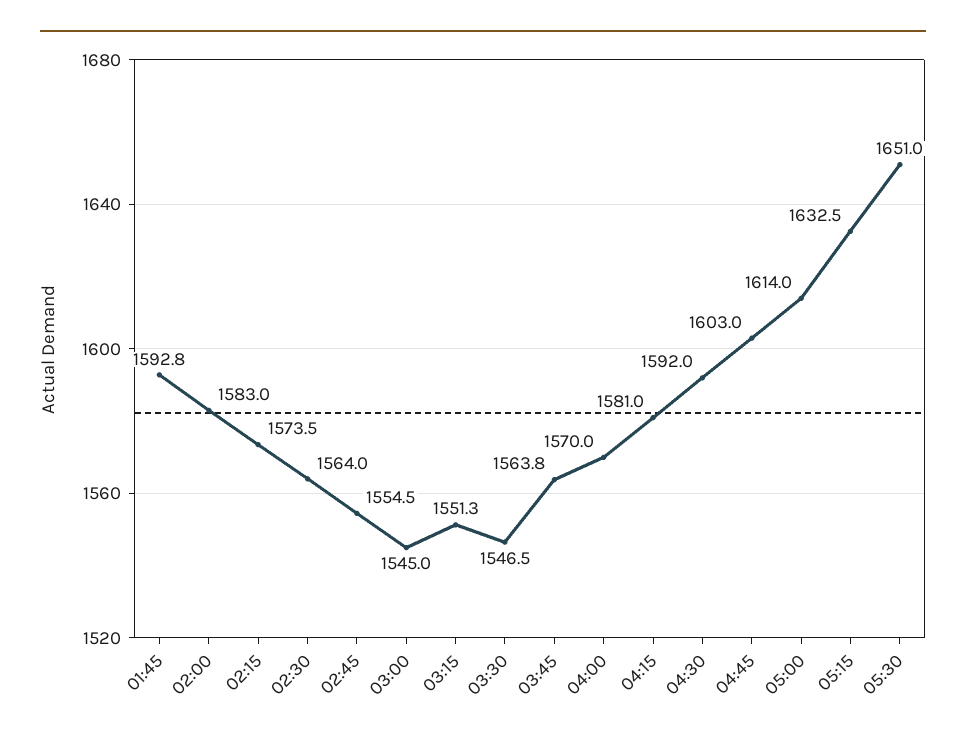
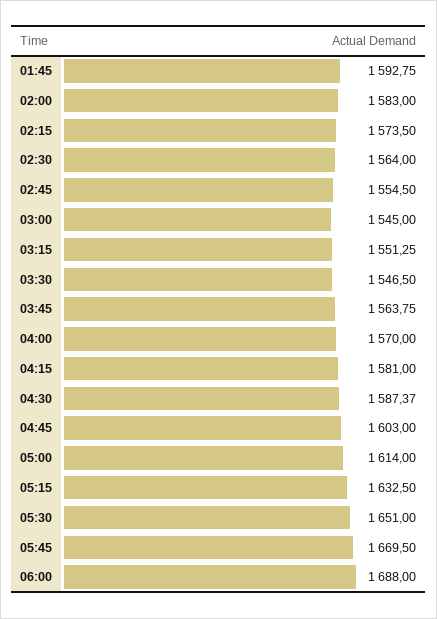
04:30: 1592 -> 1587.37
05:45: none -> 1669.5
06:00: none -> 1688

